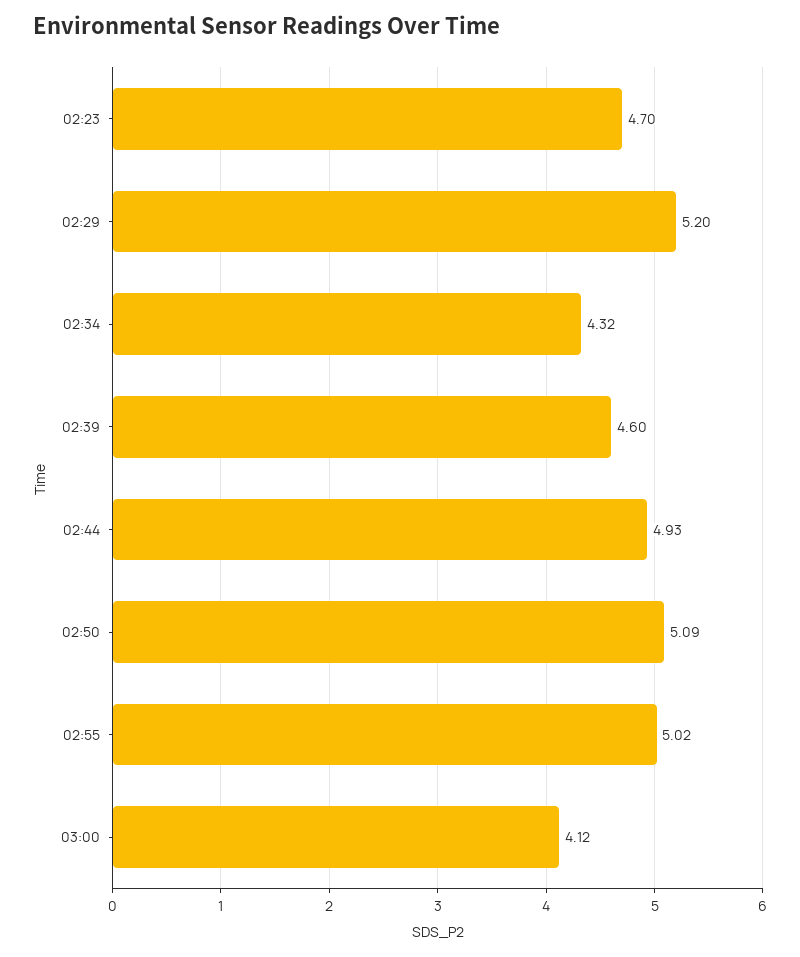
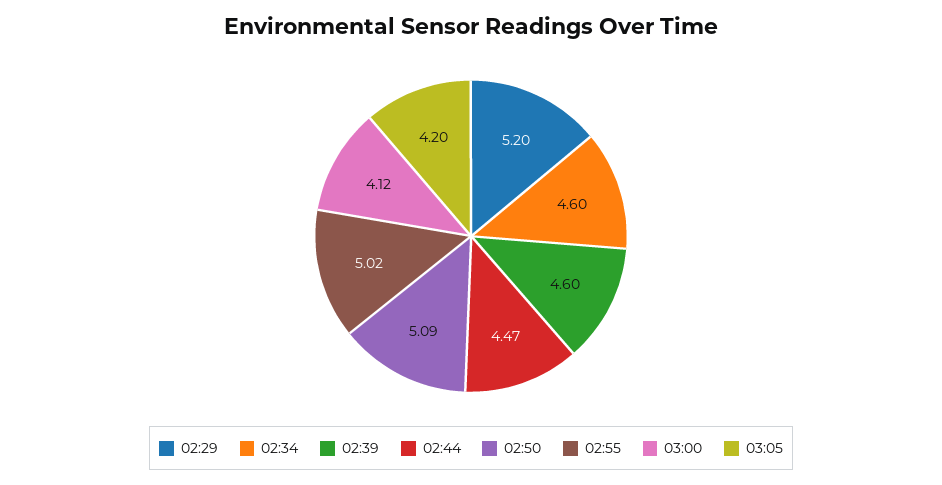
02:23: 4.7 -> none
02:34: 4.32 -> 4.6
02:44: 4.93 -> 4.47
03:05: none -> 4.2

